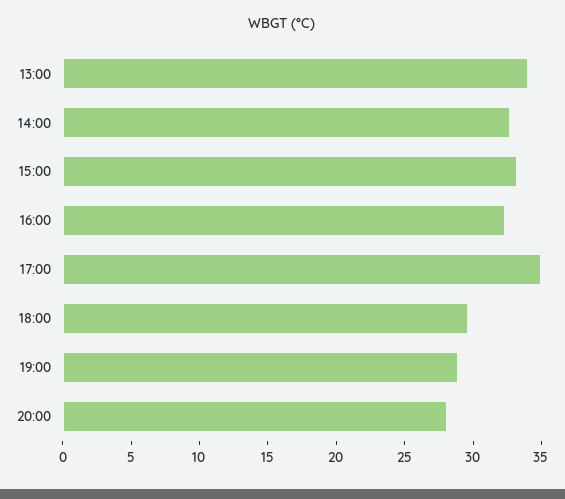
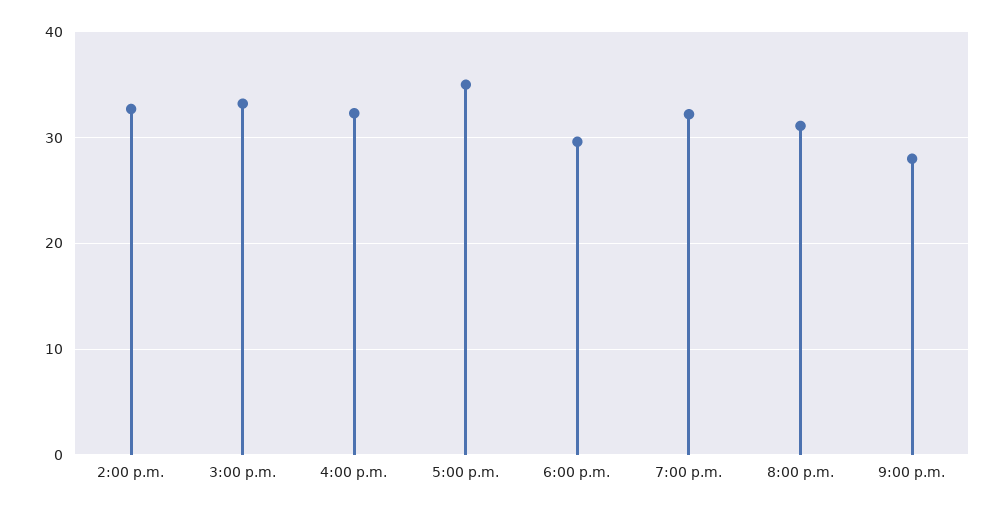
13:00: 34 -> none
19:00: 29 -> 32
20:00: 28 -> 31
9:00 p.m.: none -> 28

